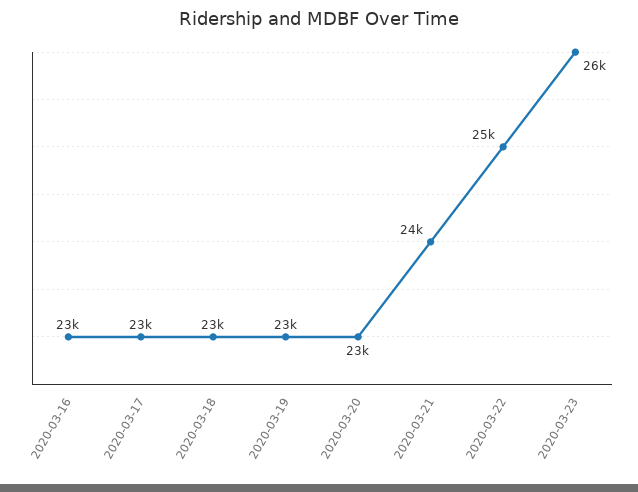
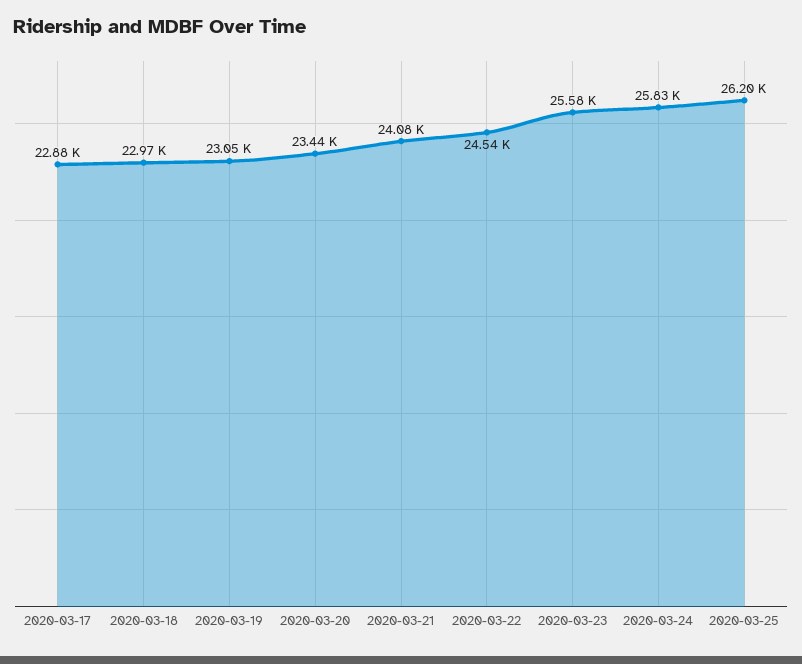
2020-03-16: 23000 -> none
2020-03-24: none -> 25830
2020-03-25: none -> 26200

